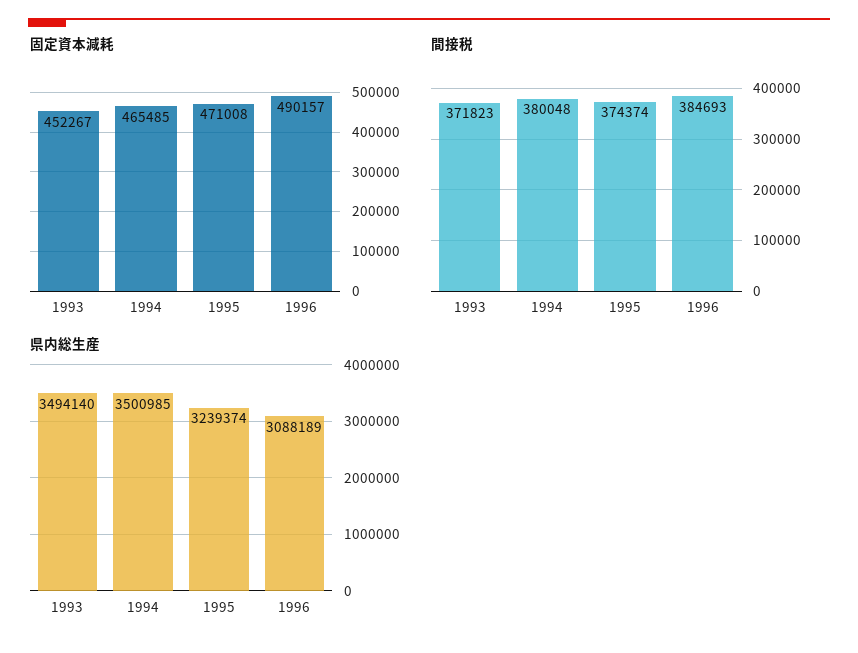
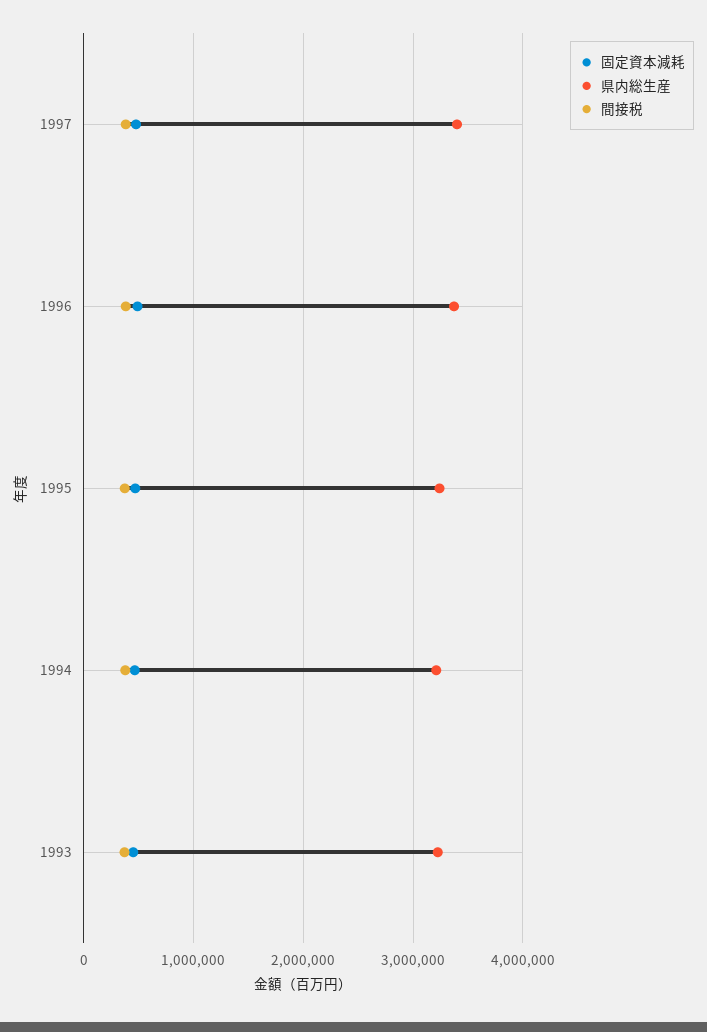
県内総生産, 1993: 3494140 -> 3200000
県内総生産, 1994: 3500985 -> 3200000
県内総生産, 1996: 3088189 -> 3400000
固定資本減耗, 1997: none -> 500000
県内総生産, 1997: none -> 3400000
間接税, 1997: none -> 400000

